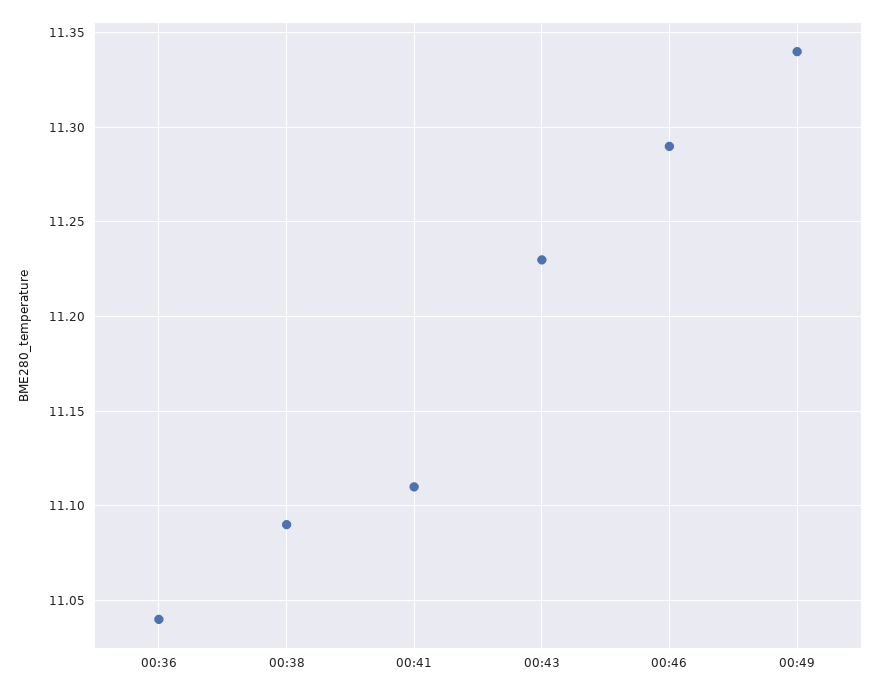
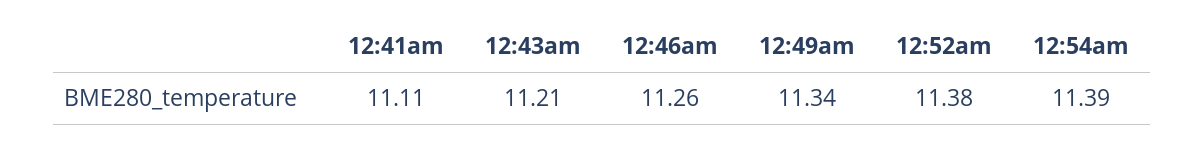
00:36: 11.04 -> none
00:38: 11.09 -> none
00:43: 11.23 -> 11.21
00:46: 11.29 -> 11.26
12:52am: none -> 11.38
12:54am: none -> 11.39

